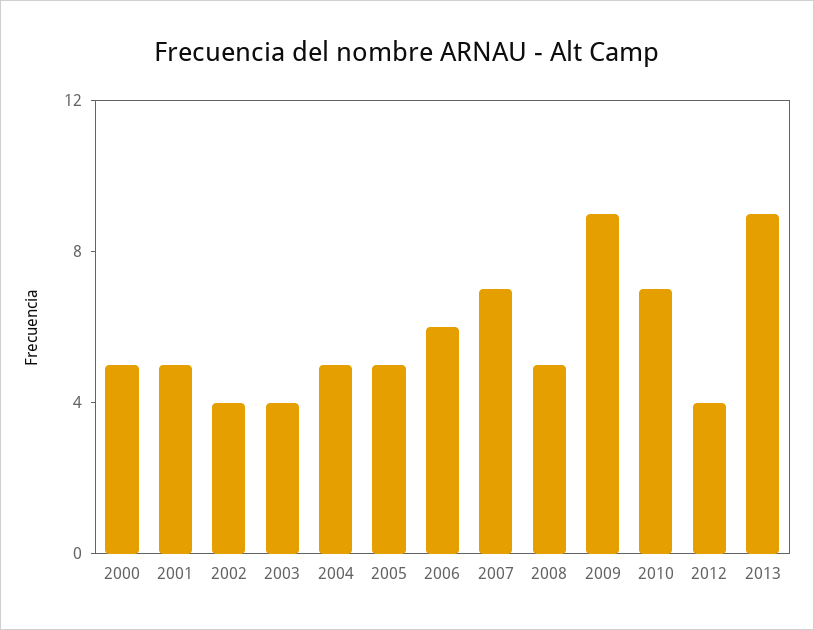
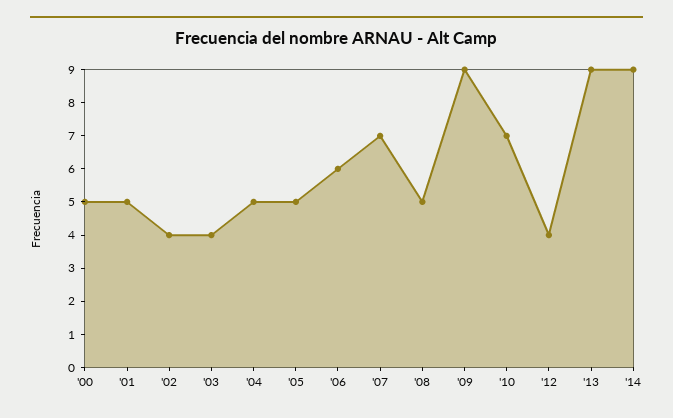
'14: none -> 9

